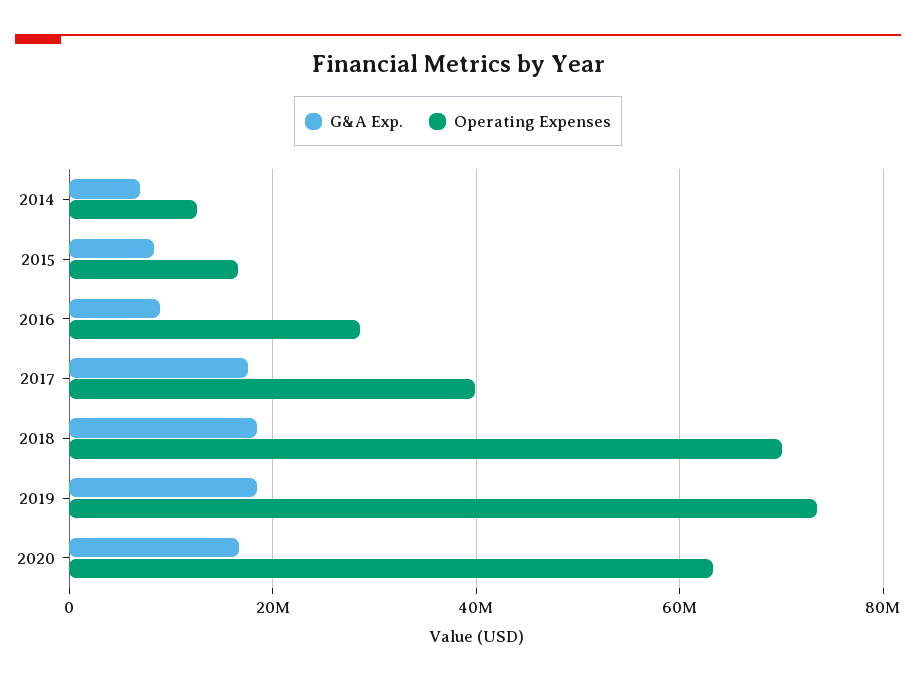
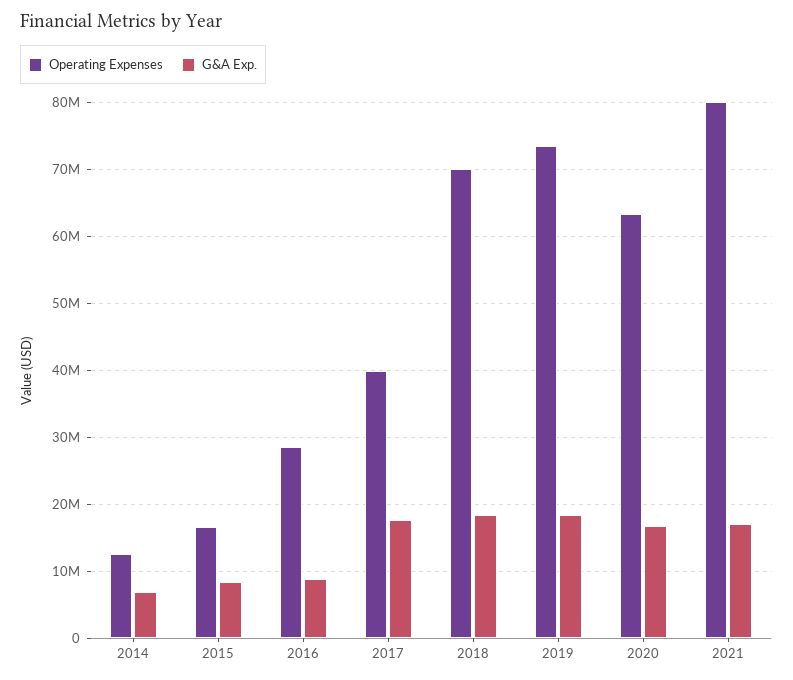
Operating Expenses, 2021: none -> 80000000
G&A Exp., 2021: none -> 17000000

